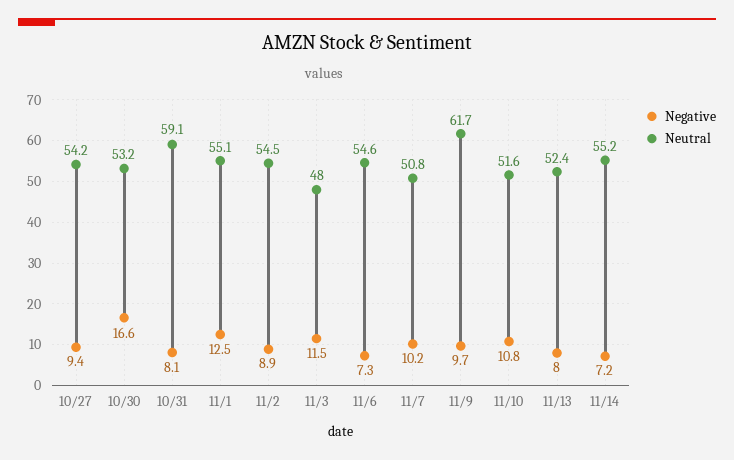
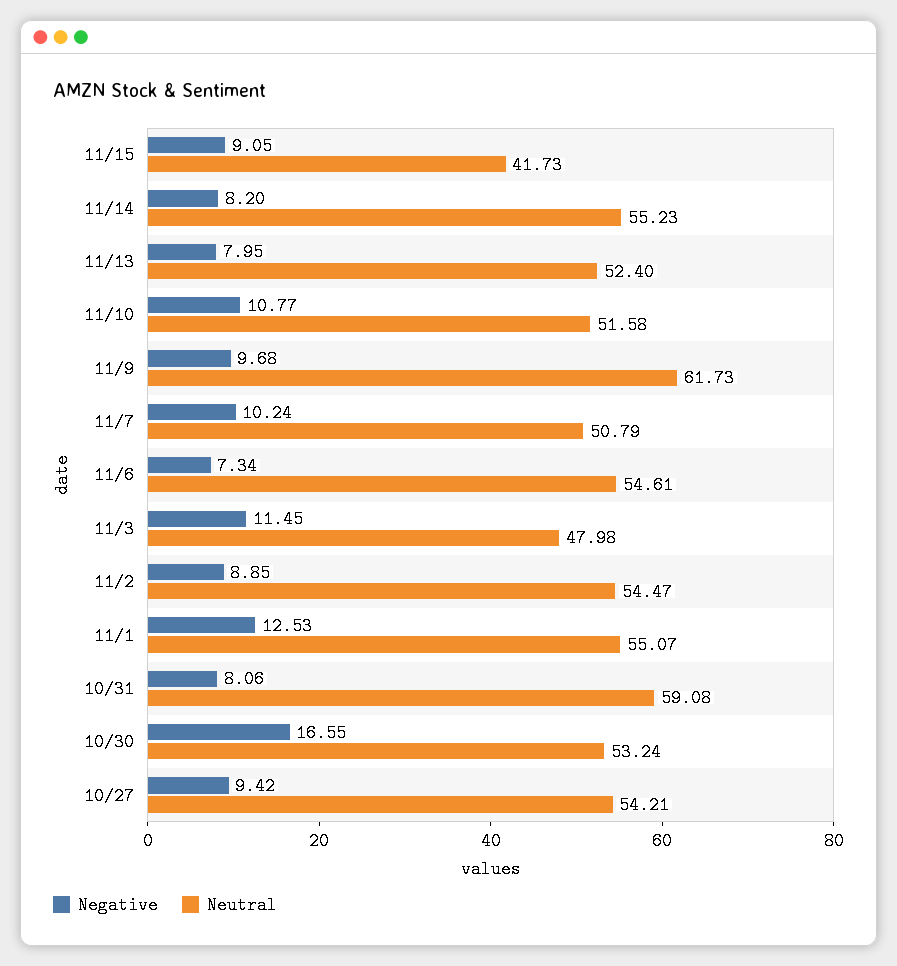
Negative, 11/14: 7.2 -> 8.2
Negative, 11/15: none -> 9.05
Neutral, 11/15: none -> 41.73

